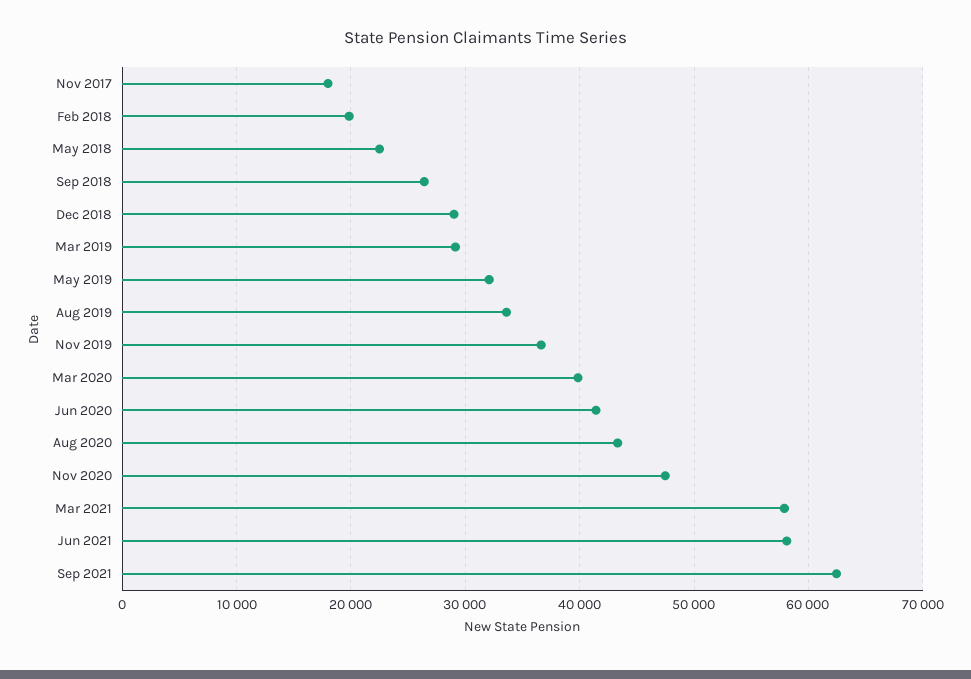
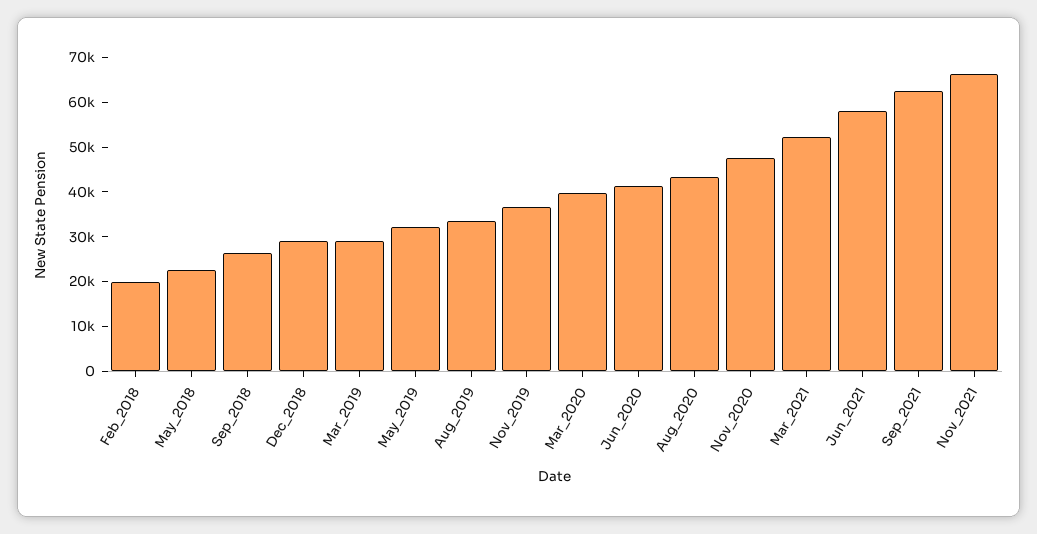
Nov 2017: 18000 -> none
Mar 2021: 58000 -> 52000
Nov_2021: none -> 66000

